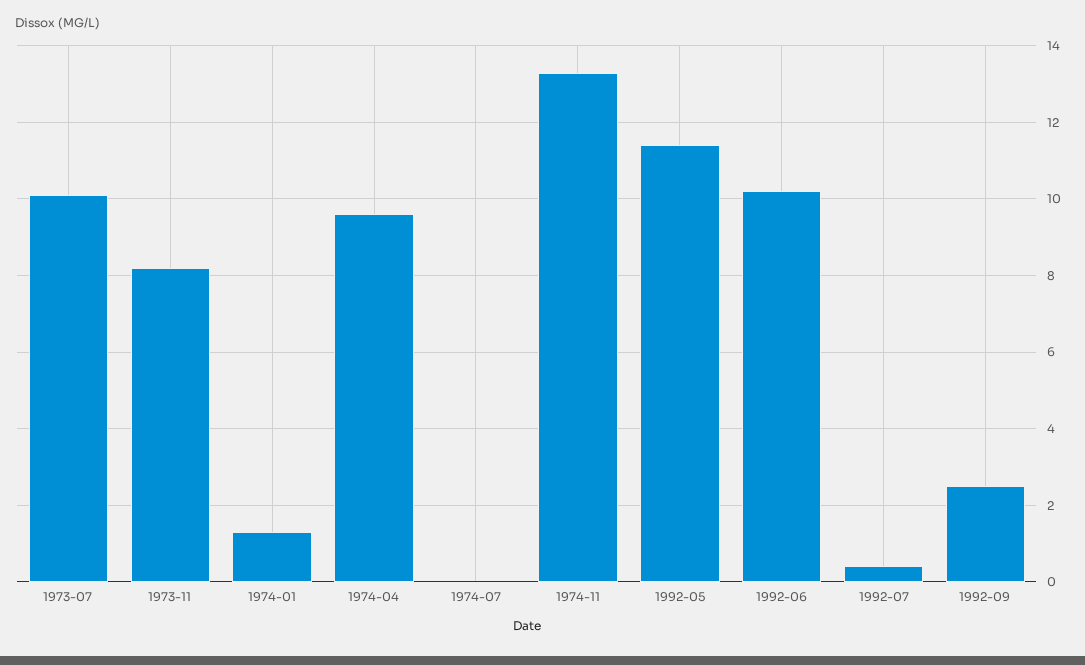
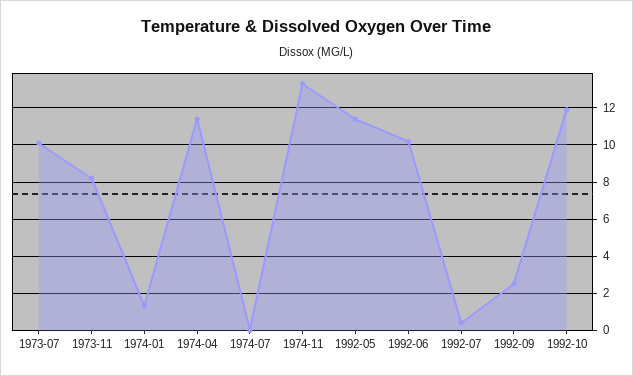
1974-04: 9.5 -> 11.5
1992-10: none -> 12

